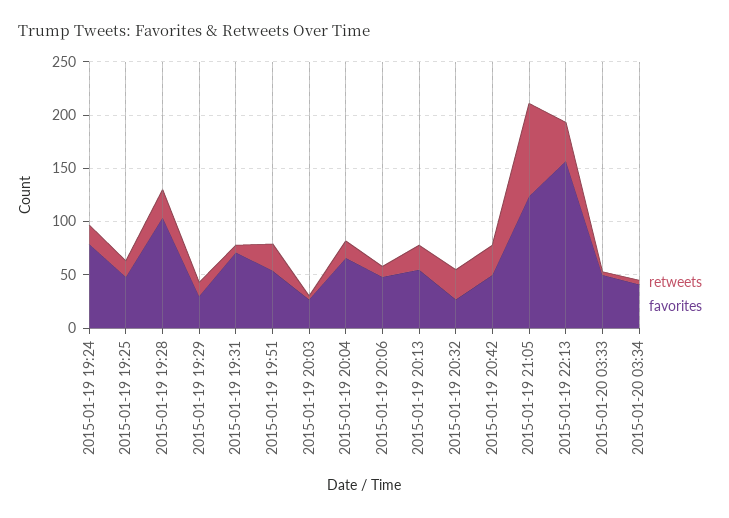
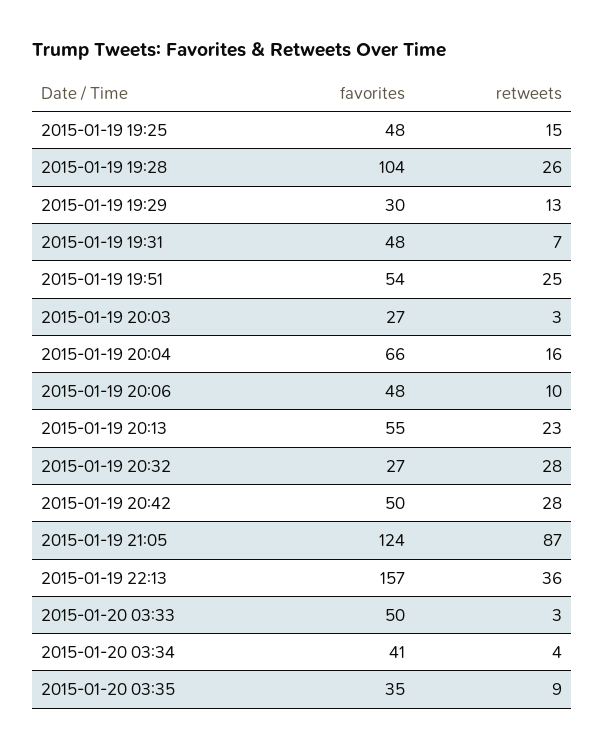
retweets, 2015-01-19 19:24: 20 -> none
favorites, 2015-01-19 19:24: 80 -> none
favorites, 2015-01-19 19:31: 70 -> 48
favorites, 2015-01-20 03:35: none -> 35
retweets, 2015-01-20 03:35: none -> 9

